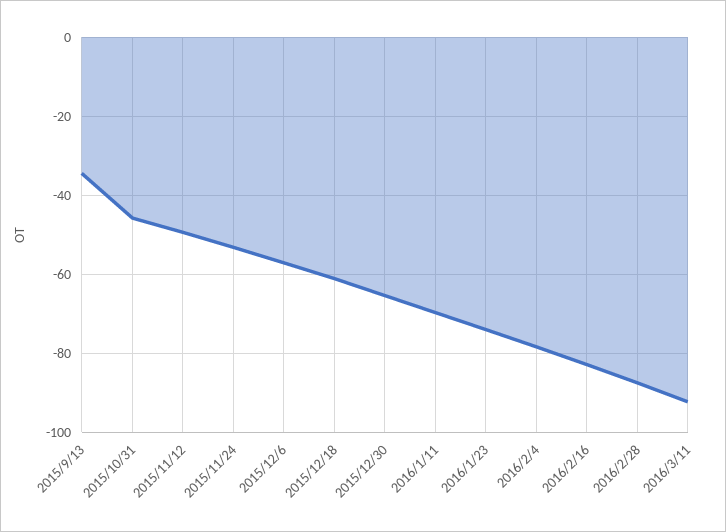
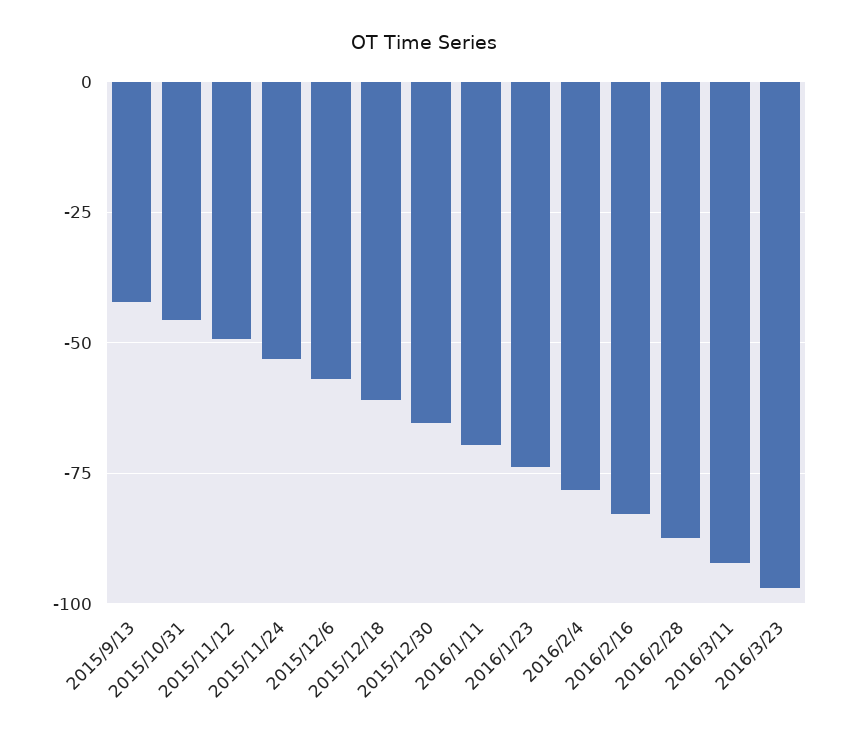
2015/9/13: -34 -> -42.5
2016/3/23: none -> -97.5

